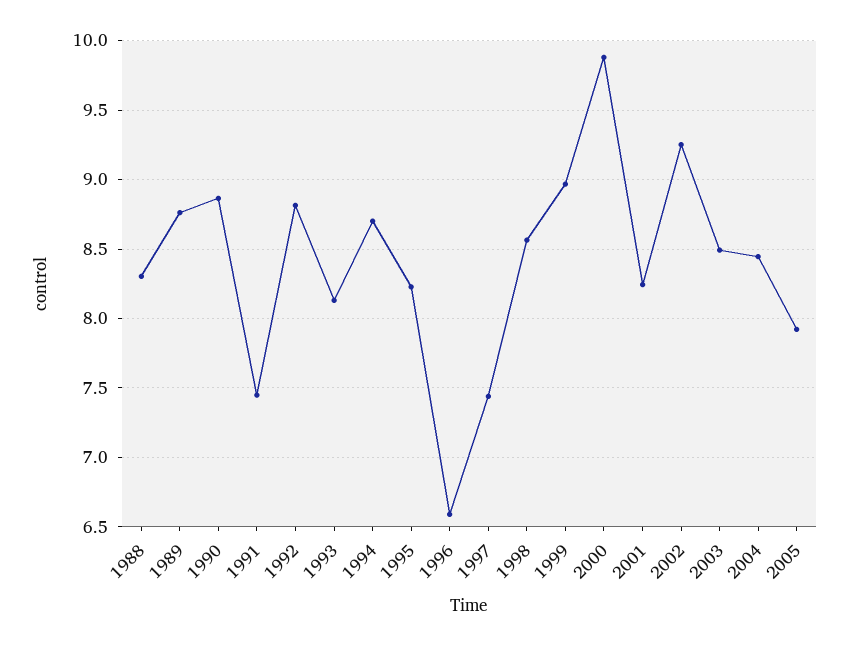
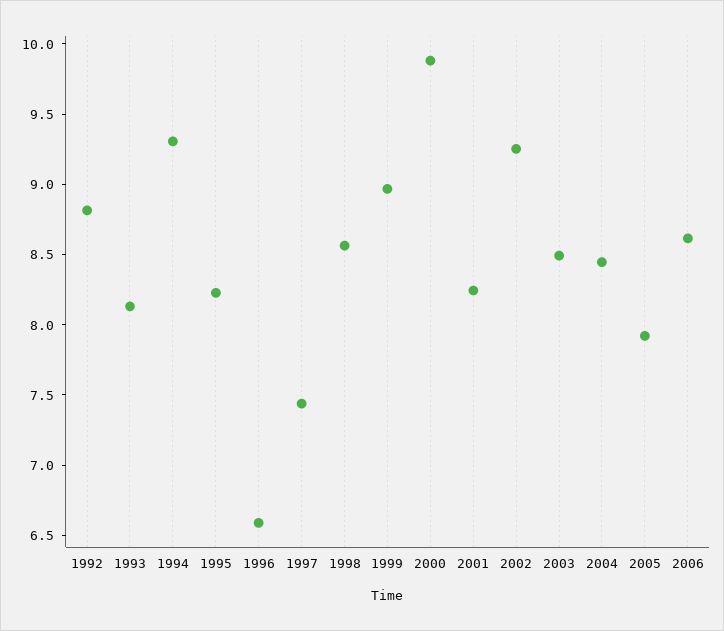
1988: 8.3 -> none
1989: 8.75 -> none
1990: 8.85 -> none
1991: 7.45 -> none
1994: 8.7 -> 9.3
2006: none -> 8.6

